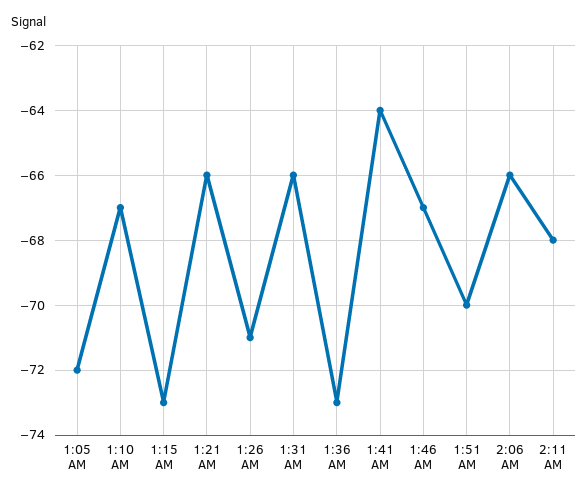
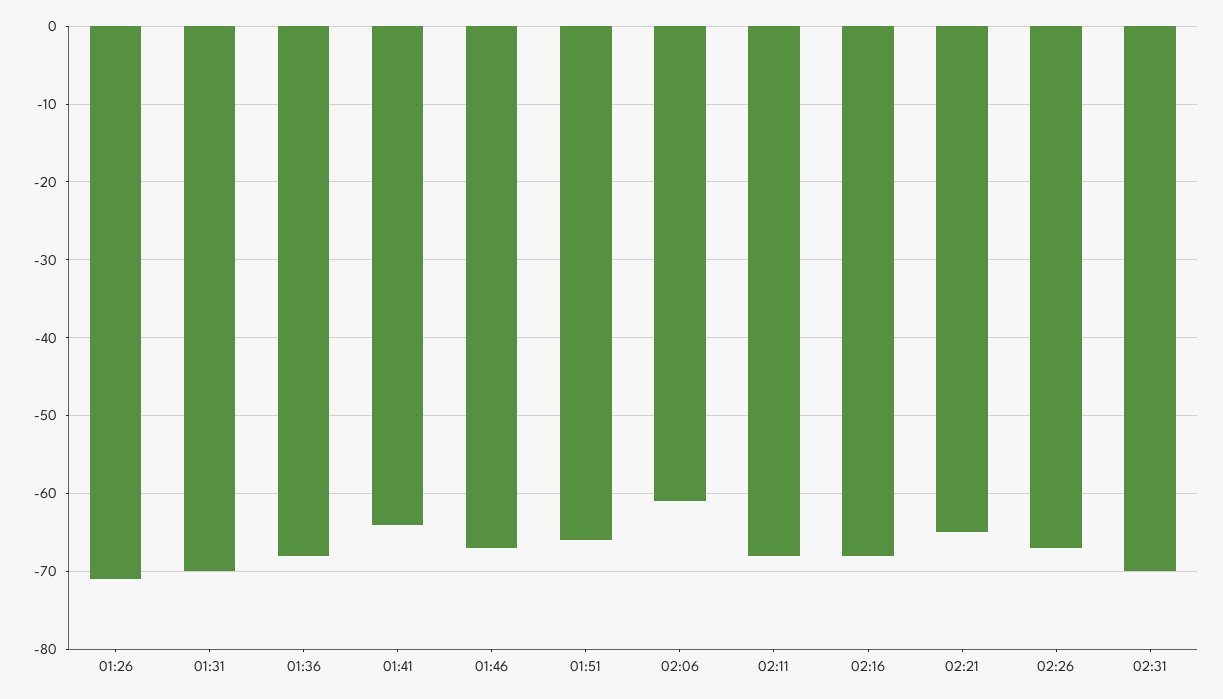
1:05 AM: -72 -> none
1:10 AM: -67 -> none
1:15 AM: -73 -> none
1:21 AM: -66 -> none
1:31 AM: -66 -> -70
1:36 AM: -73 -> -68
1:51 AM: -70 -> -66
2:06 AM: -66 -> -61
02:16: none -> -68
02:21: none -> -65
02:26: none -> -67
02:31: none -> -70

